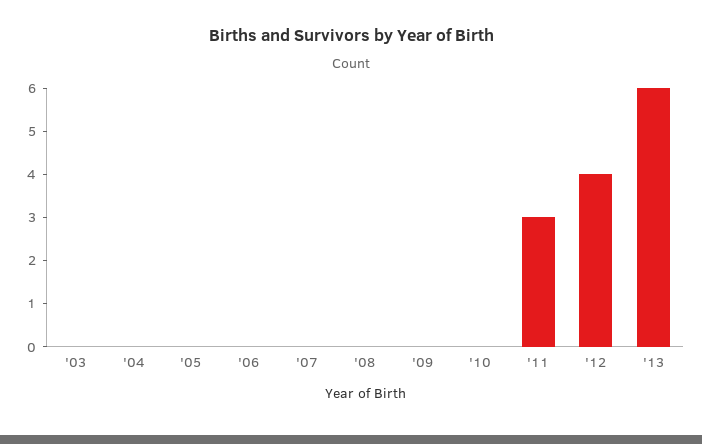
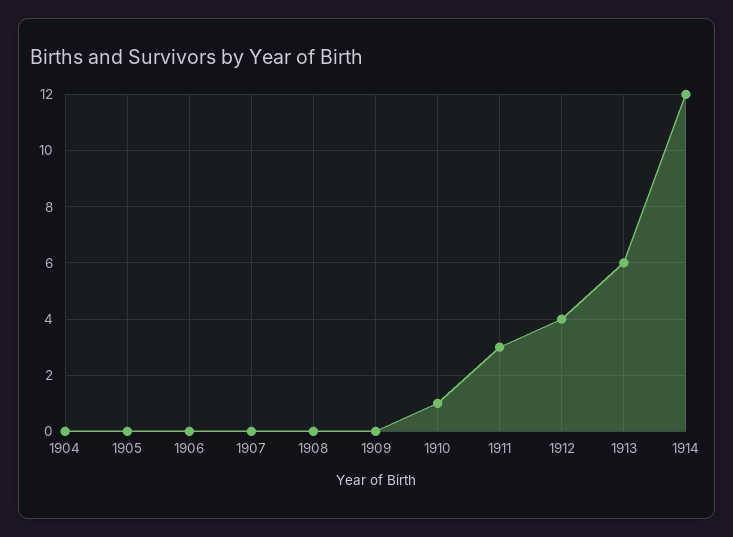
'03: 0 -> none
'10: 0 -> 1
1914: none -> 12

